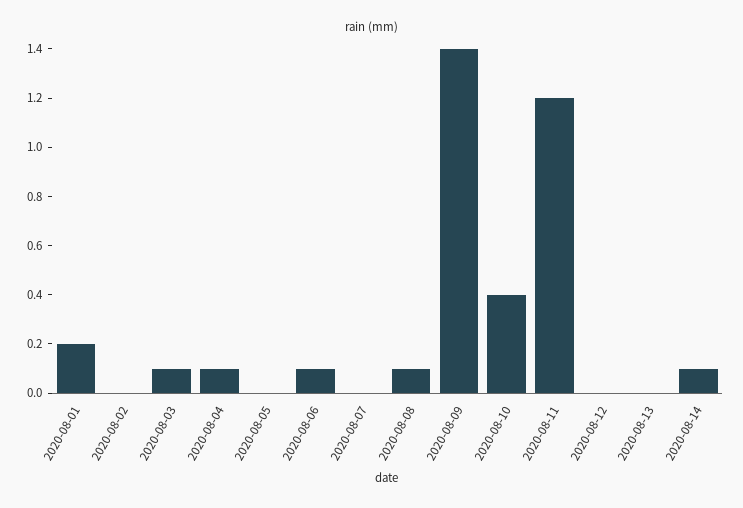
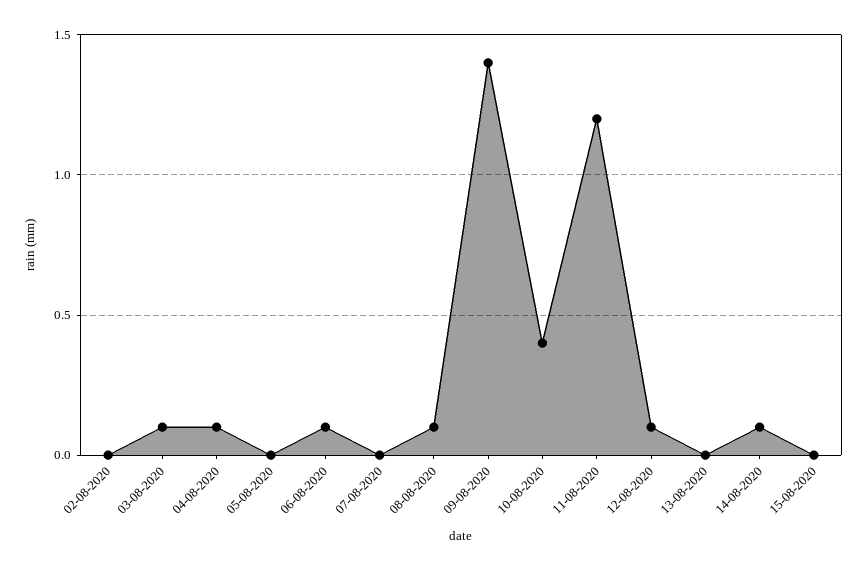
2020-08-01: 0.2 -> none
2020-08-12: 0 -> 0.1
15-08-2020: none -> 0

